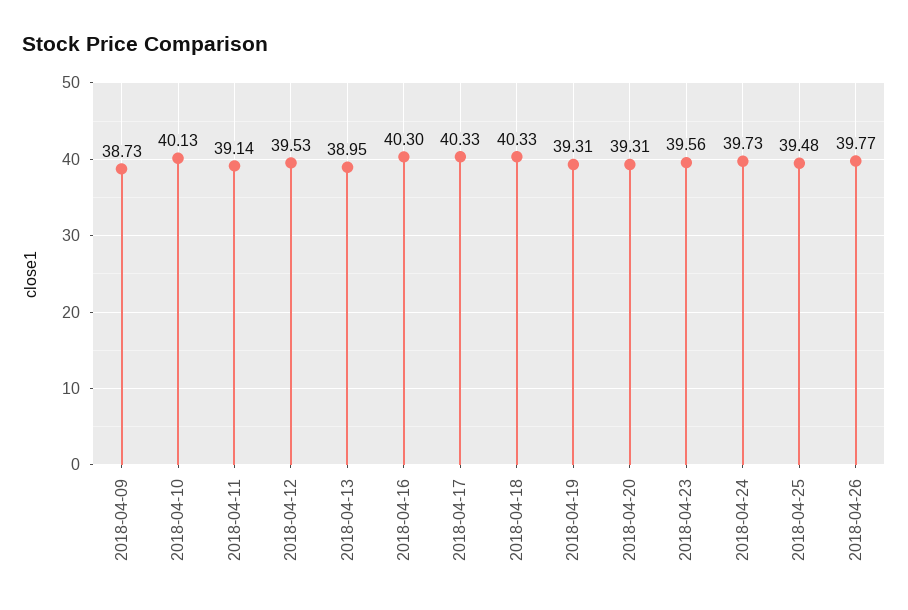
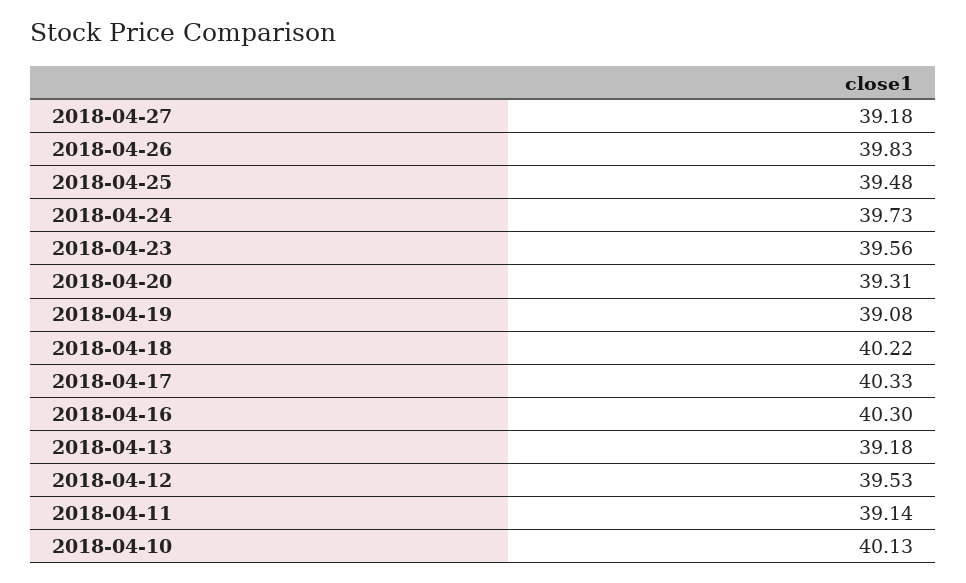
2018-04-09: 38.73 -> none
2018-04-13: 38.95 -> 39.18
2018-04-18: 40.33 -> 40.22
2018-04-19: 39.31 -> 39.08
2018-04-26: 39.77 -> 39.83
2018-04-27: none -> 39.18

